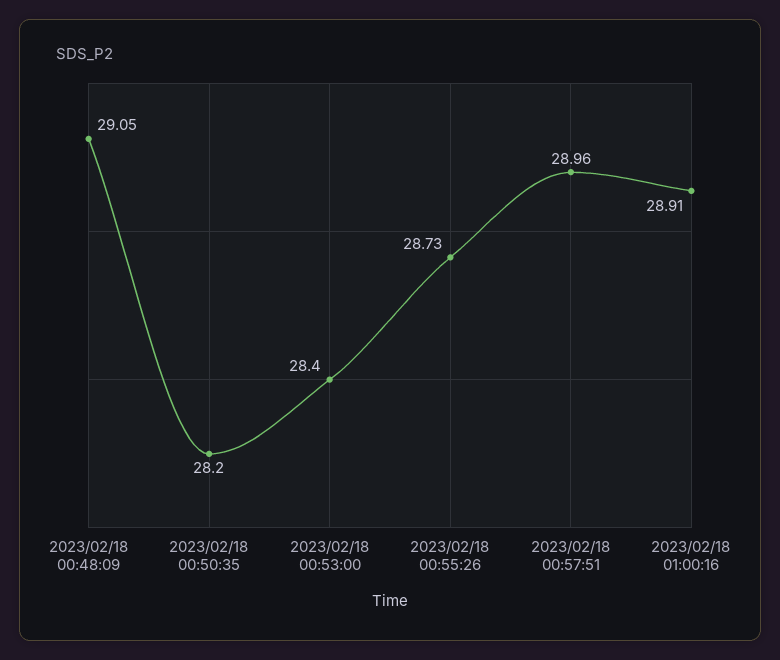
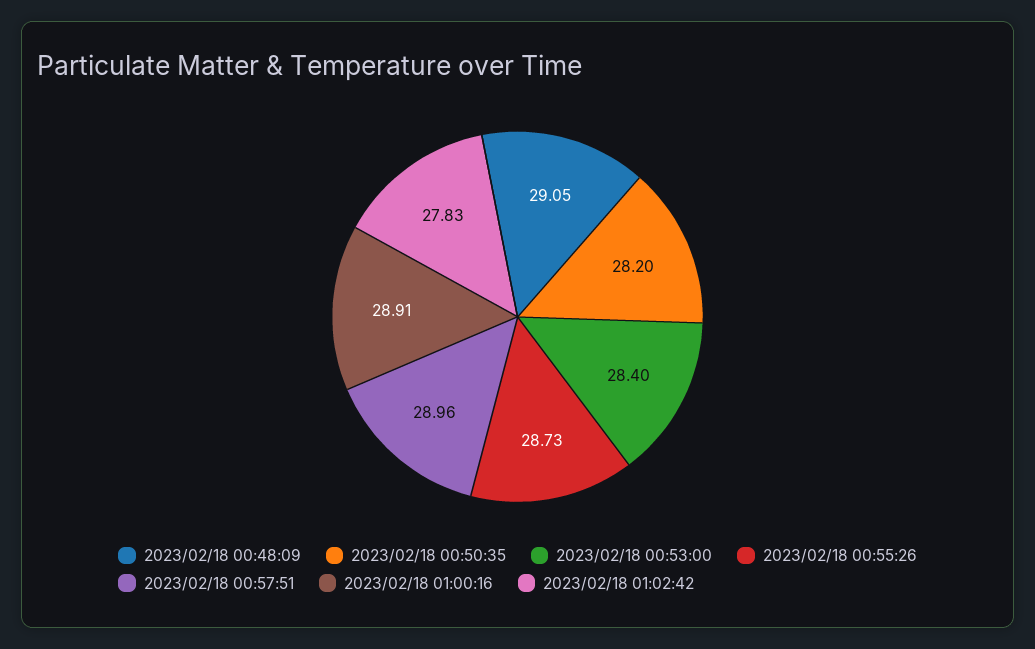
2023/02/18 01:02:42: none -> 27.83

